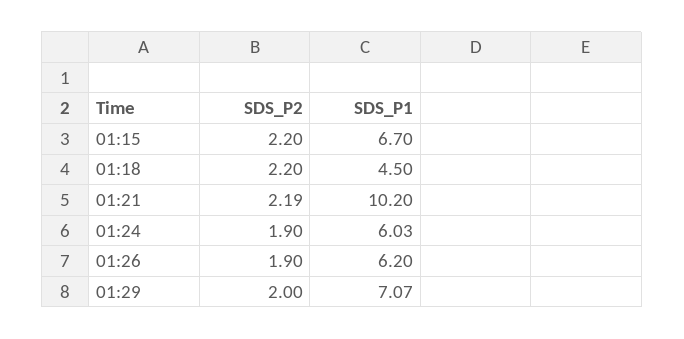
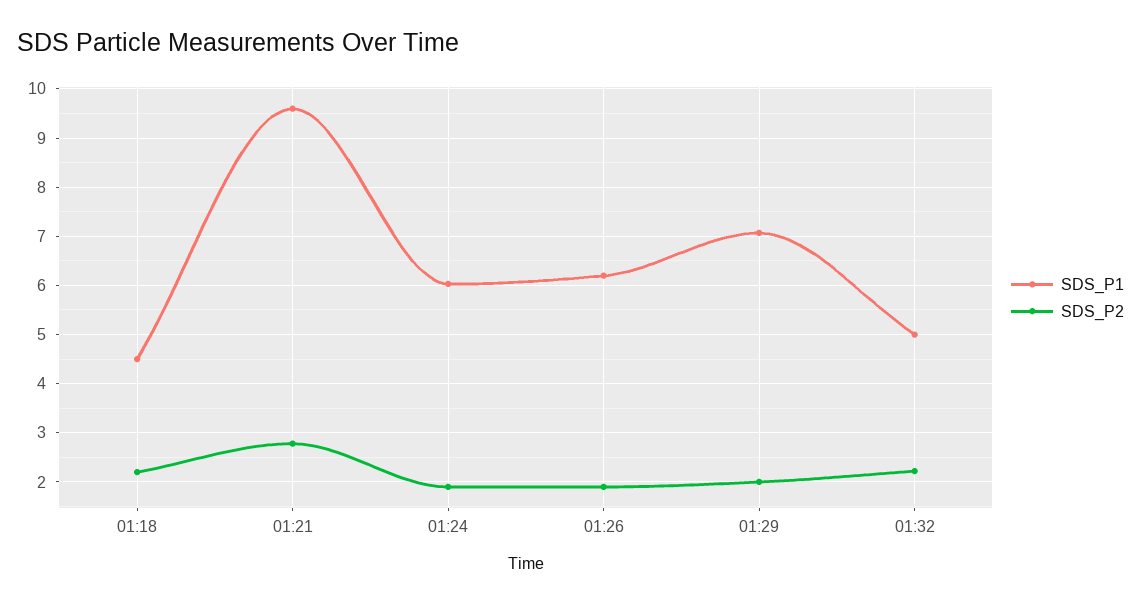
SDS_P2, 01:15: 2.2 -> none
SDS_P1, 01:15: 6.7 -> none
SDS_P2, 01:21: 2.19 -> 2.8
SDS_P1, 01:21: 10.2 -> 9.6
SDS_P1, 01:32: none -> 5
SDS_P2, 01:32: none -> 2.2

